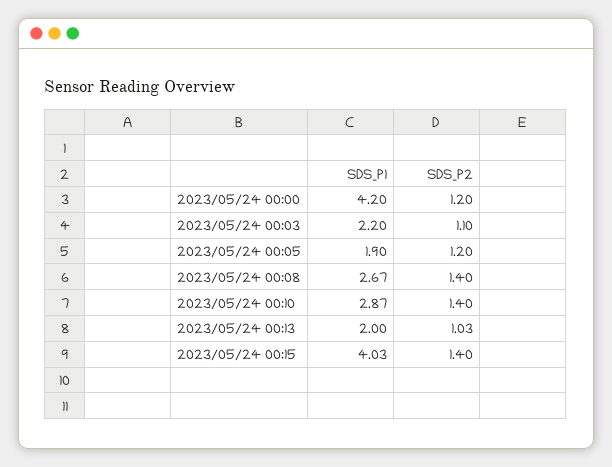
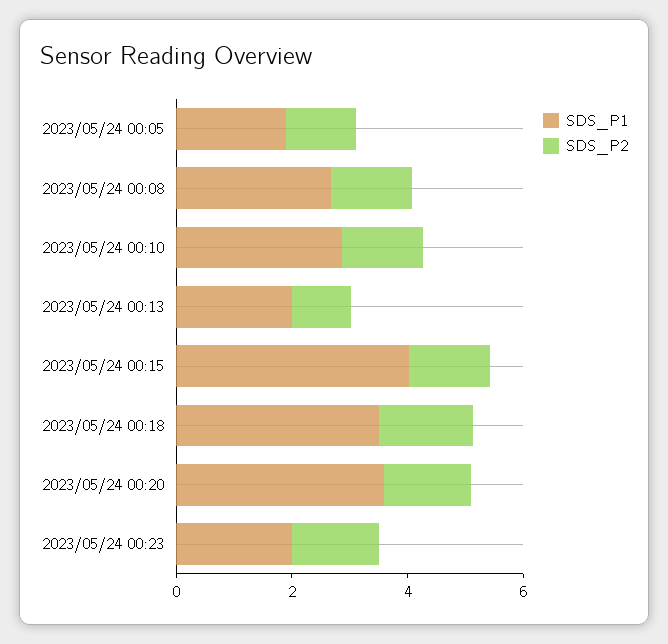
SDS_P1, 2023/05/24 00:00: 4.2 -> none
SDS_P2, 2023/05/24 00:00: 1.2 -> none
SDS_P1, 2023/05/24 00:03: 2.2 -> none
SDS_P2, 2023/05/24 00:03: 1.1 -> none
SDS_P1, 2023/05/24 00:18: none -> 3.5
SDS_P2, 2023/05/24 00:18: none -> 1.5
SDS_P1, 2023/05/24 00:20: none -> 3.5
SDS_P2, 2023/05/24 00:20: none -> 1.5
SDS_P1, 2023/05/24 00:23: none -> 2
SDS_P2, 2023/05/24 00:23: none -> 1.5

